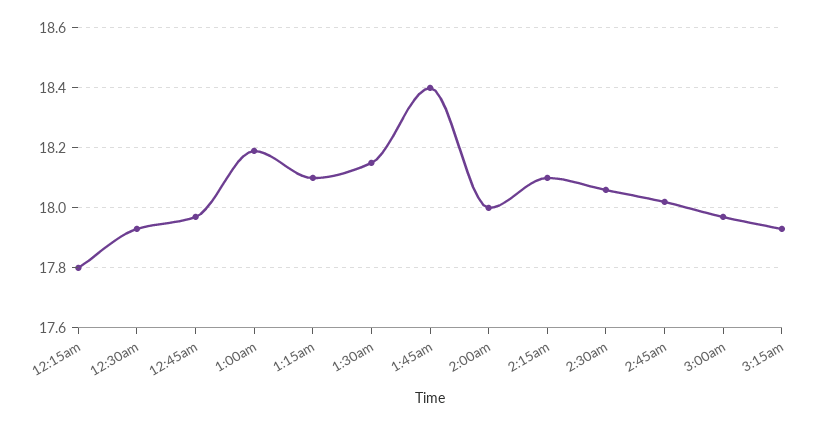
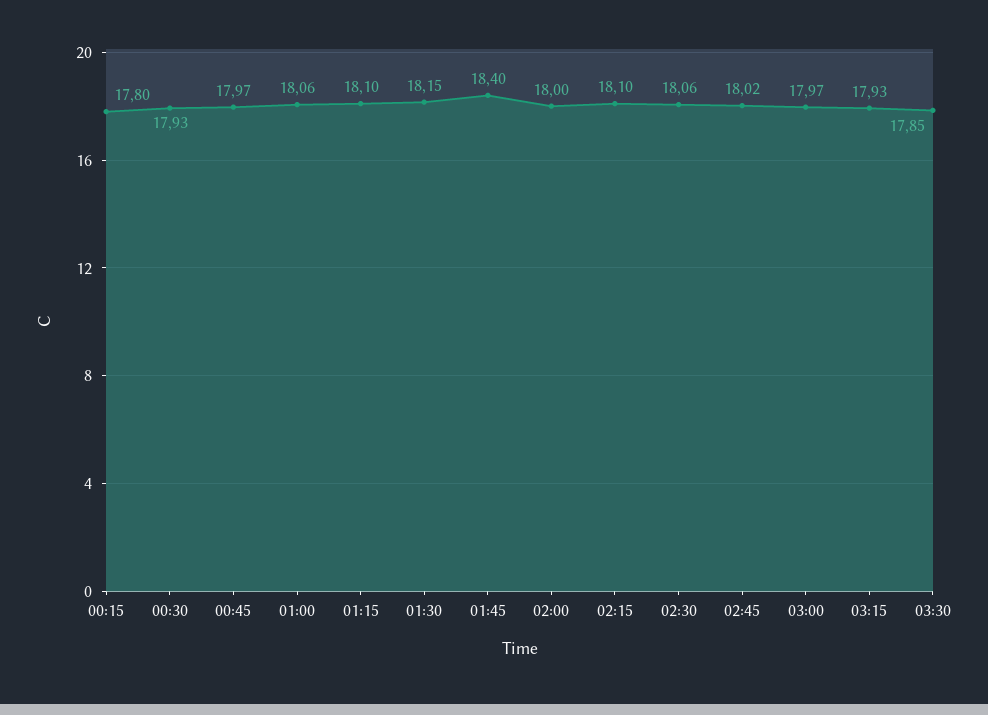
1:00am: 18.2 -> 18.06
03:30: none -> 17.85

